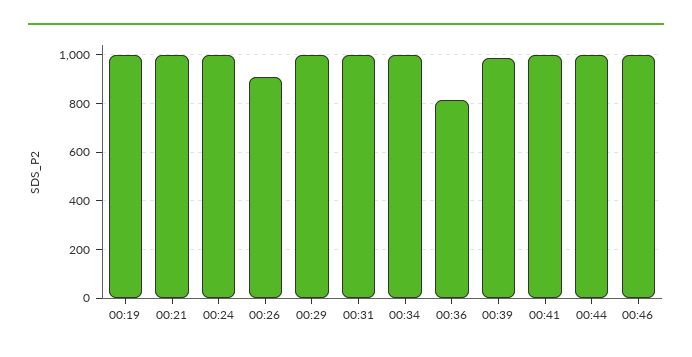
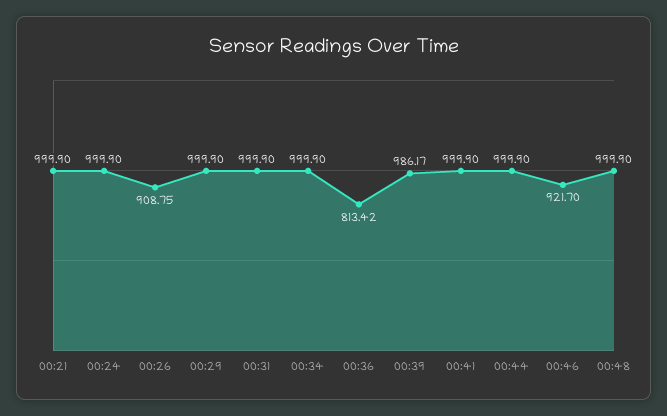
00:19: 1000 -> none
00:46: 1000 -> 921.7
00:48: none -> 999.9

